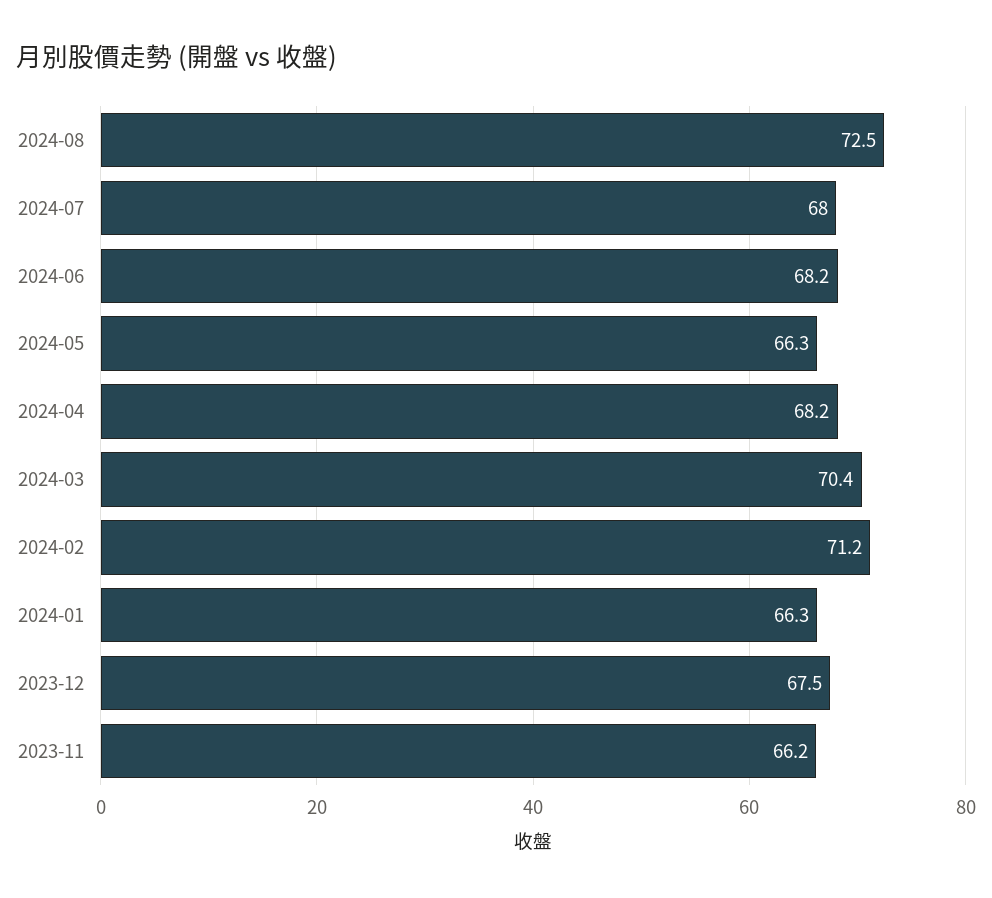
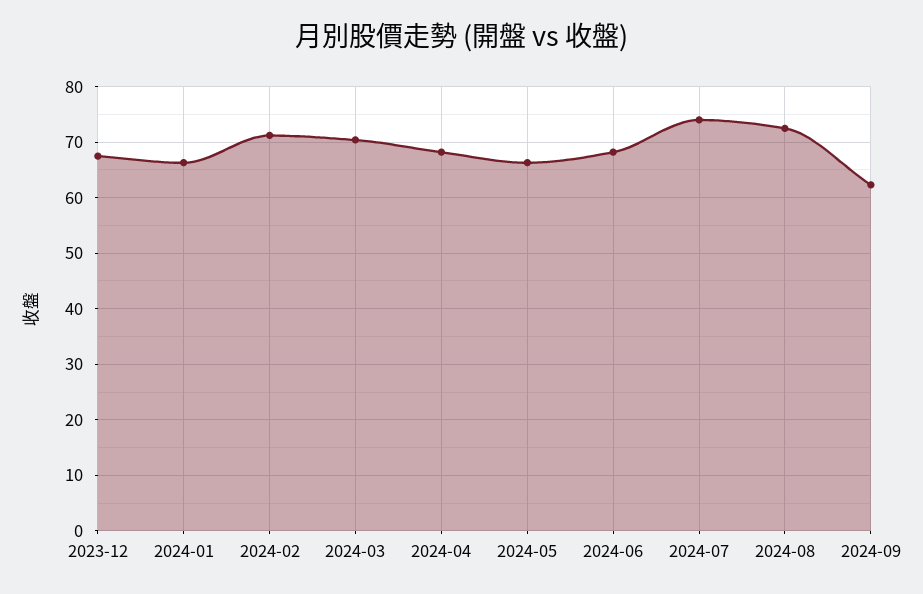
2024-07: 68 -> 74
2023-11: 66.2 -> none
2024-09: none -> 62

